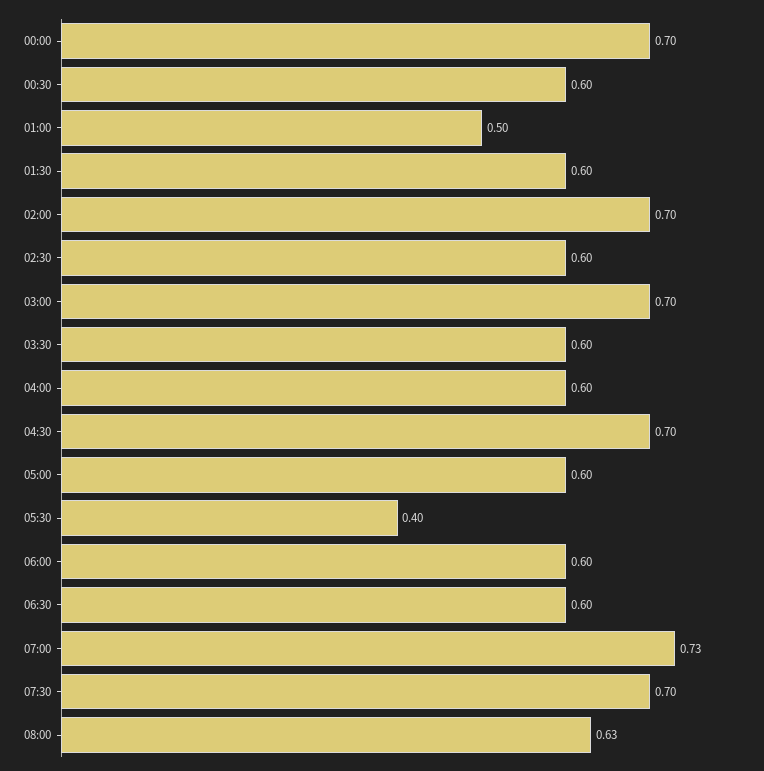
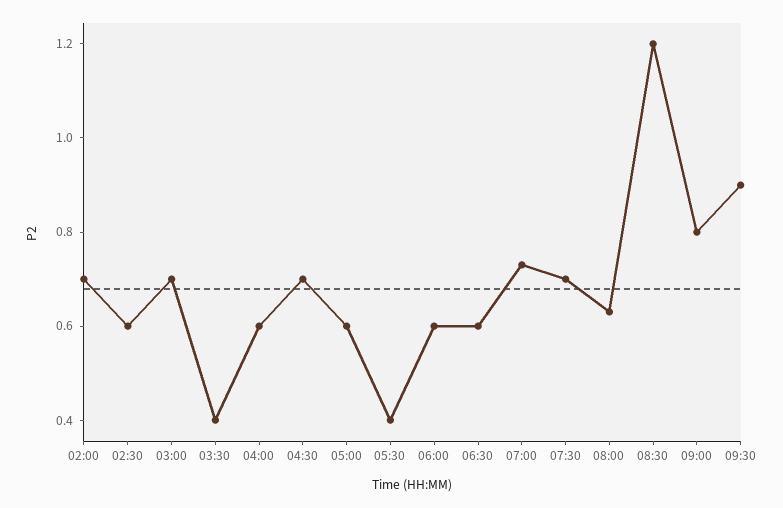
00:00: 0.7 -> none
00:30: 0.6 -> none
01:00: 0.5 -> none
01:30: 0.6 -> none
03:30: 0.6 -> 0.4
08:30: none -> 1.2
09:00: none -> 0.8
09:30: none -> 0.9

